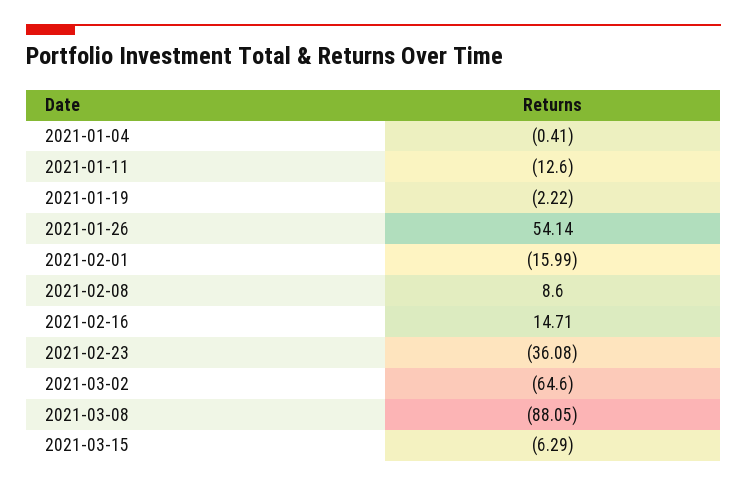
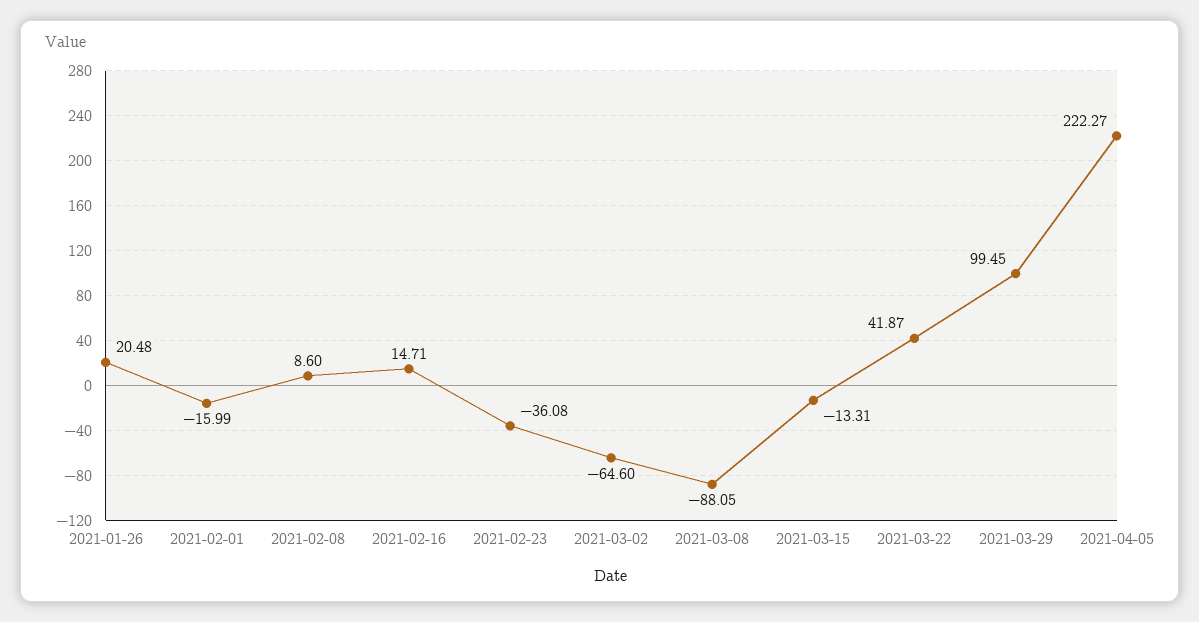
2021-01-04: -0.41 -> none
2021-01-11: -12.6 -> none
2021-01-19: -2.22 -> none
2021-01-26: 54.14 -> 20.48
2021-03-15: -6.29 -> -13.31
2021-03-22: none -> 41.87
2021-03-29: none -> 99.45
2021-04-05: none -> 222.27

